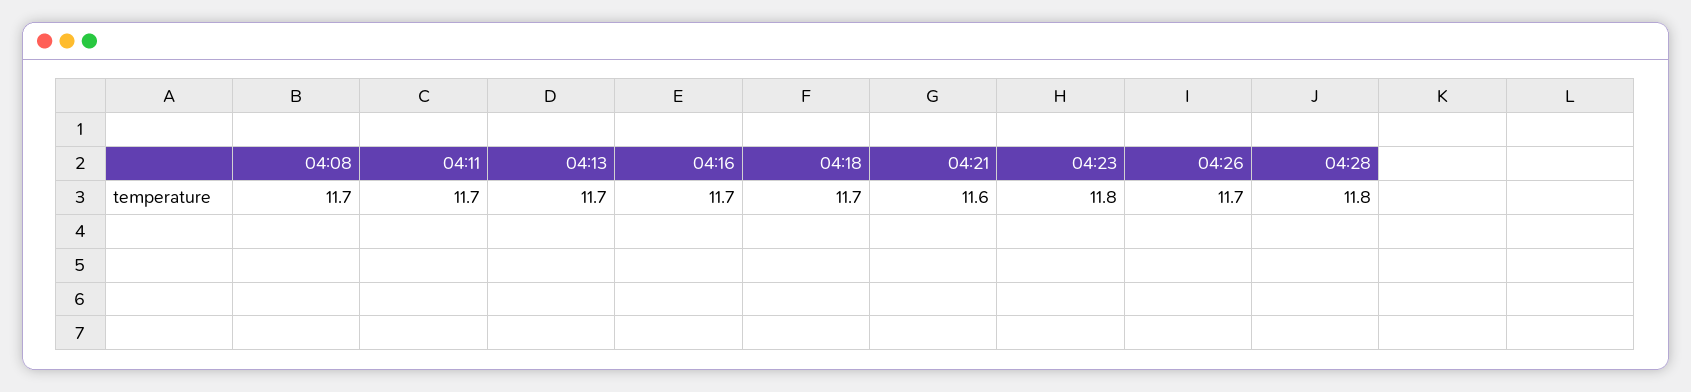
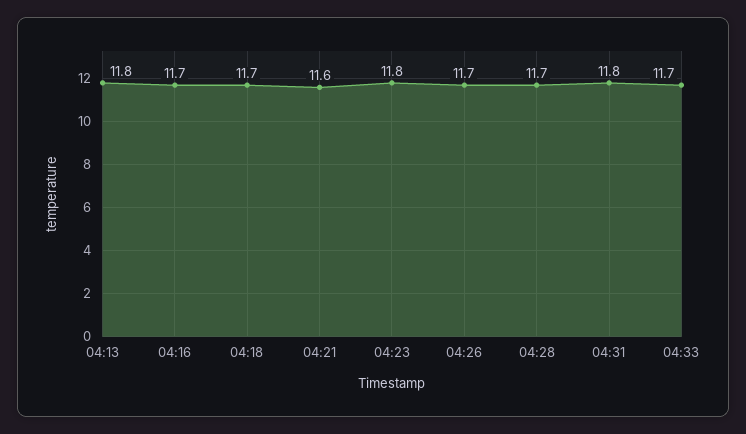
04:08: 11.7 -> none
04:11: 11.7 -> none
04:13: 11.7 -> 11.8
04:28: 11.8 -> 11.7
04:31: none -> 11.8
04:33: none -> 11.7

